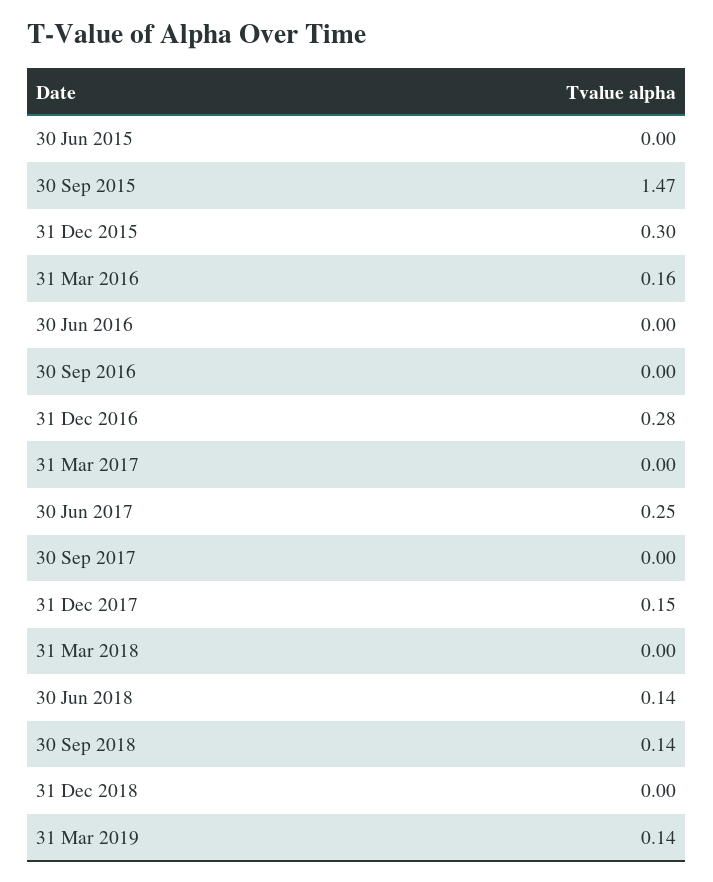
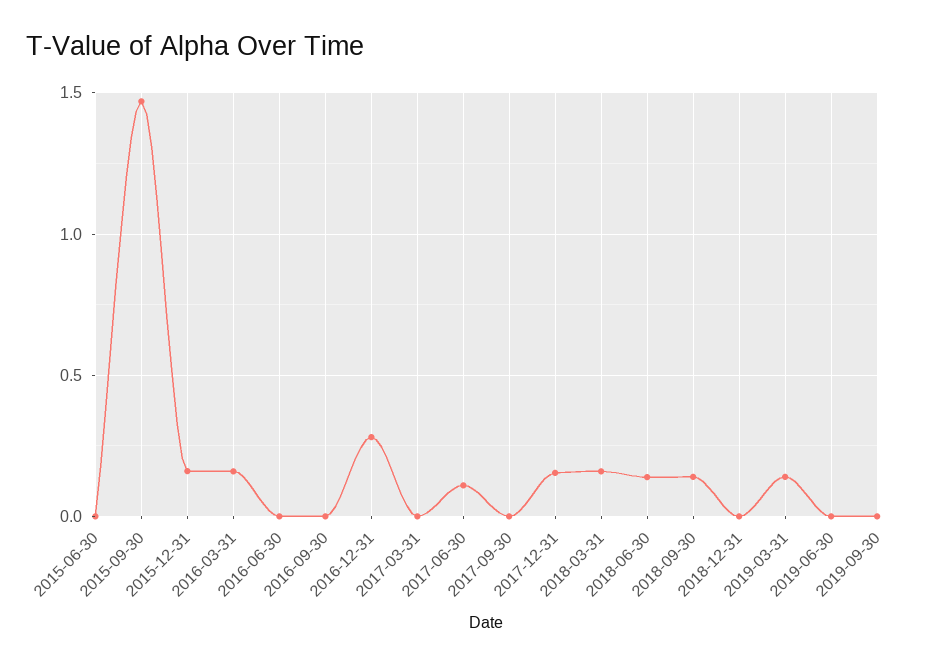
31 Dec 2015: 0.3 -> 0.15
30 Jun 2017: 0.25 -> 0.1
31 Mar 2018: 0 -> 0.15
2019-06-30: none -> 0
2019-09-30: none -> 0

